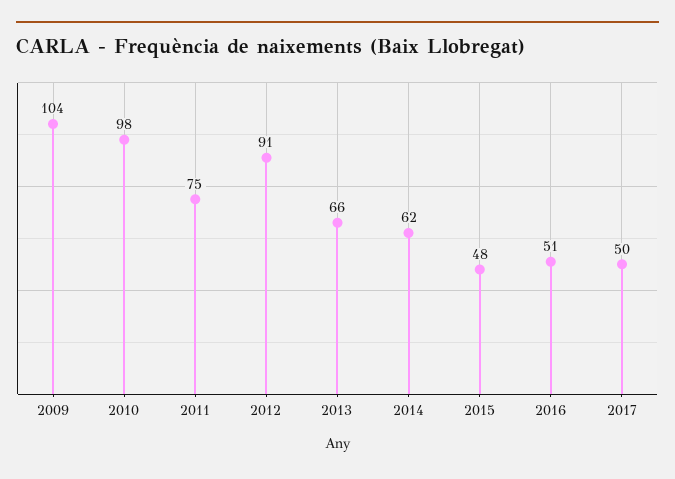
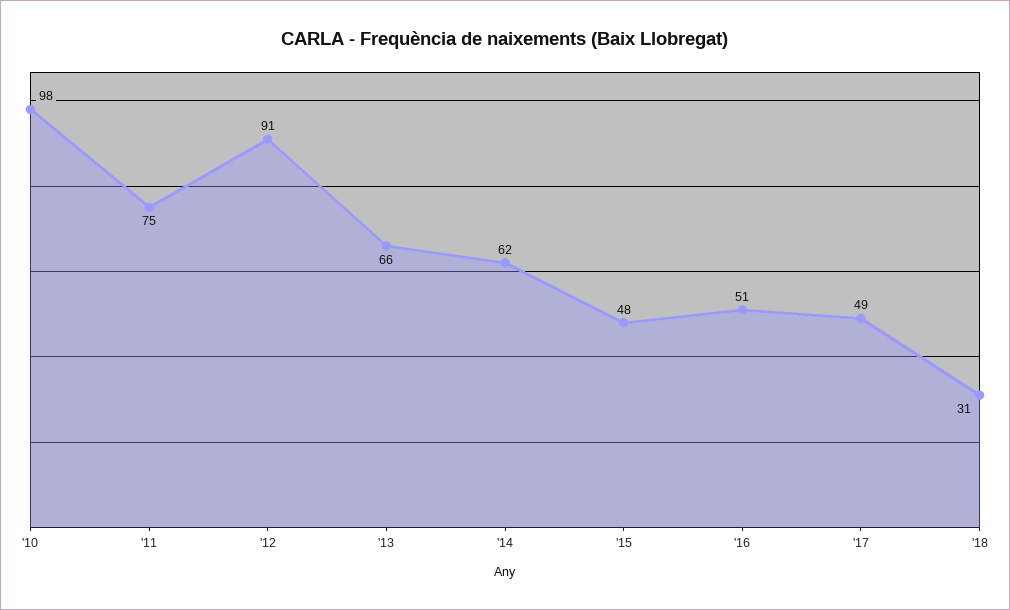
2009: 104 -> none
2017: 50 -> 49
'18: none -> 31

